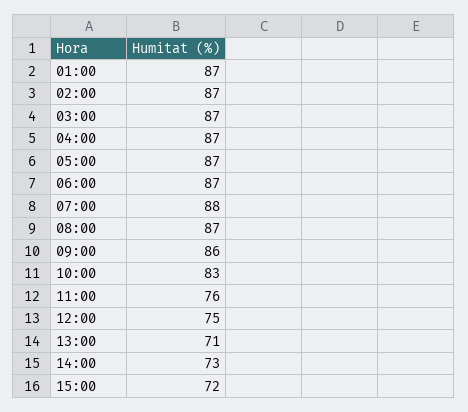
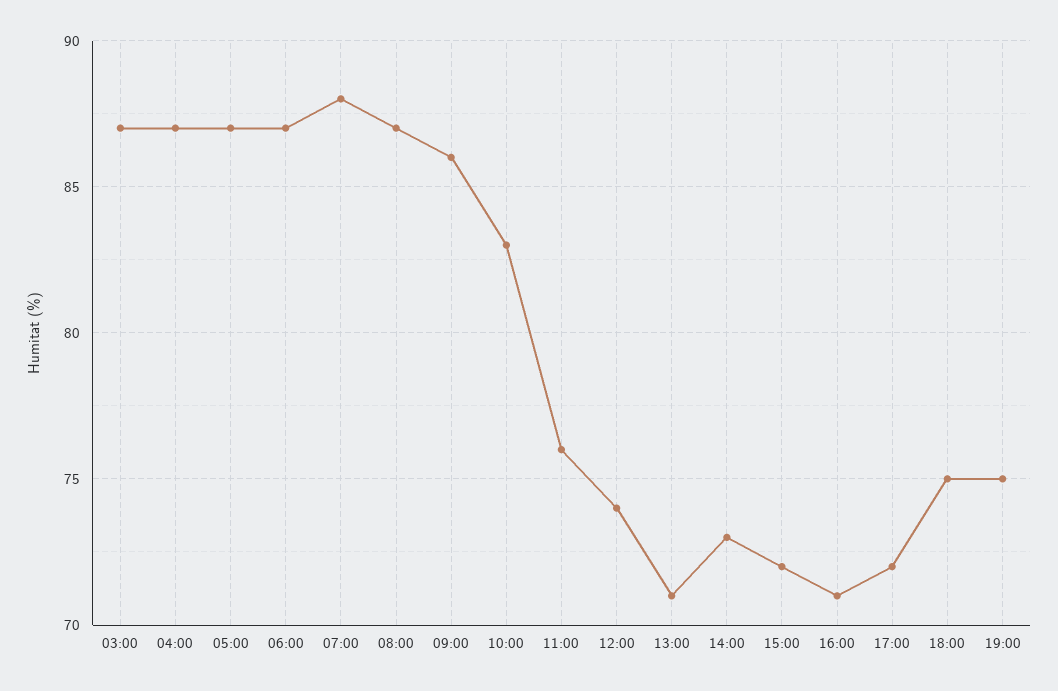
01:00: 87 -> none
02:00: 87 -> none
12:00: 75 -> 74
16:00: none -> 71
17:00: none -> 72
18:00: none -> 75
19:00: none -> 75

